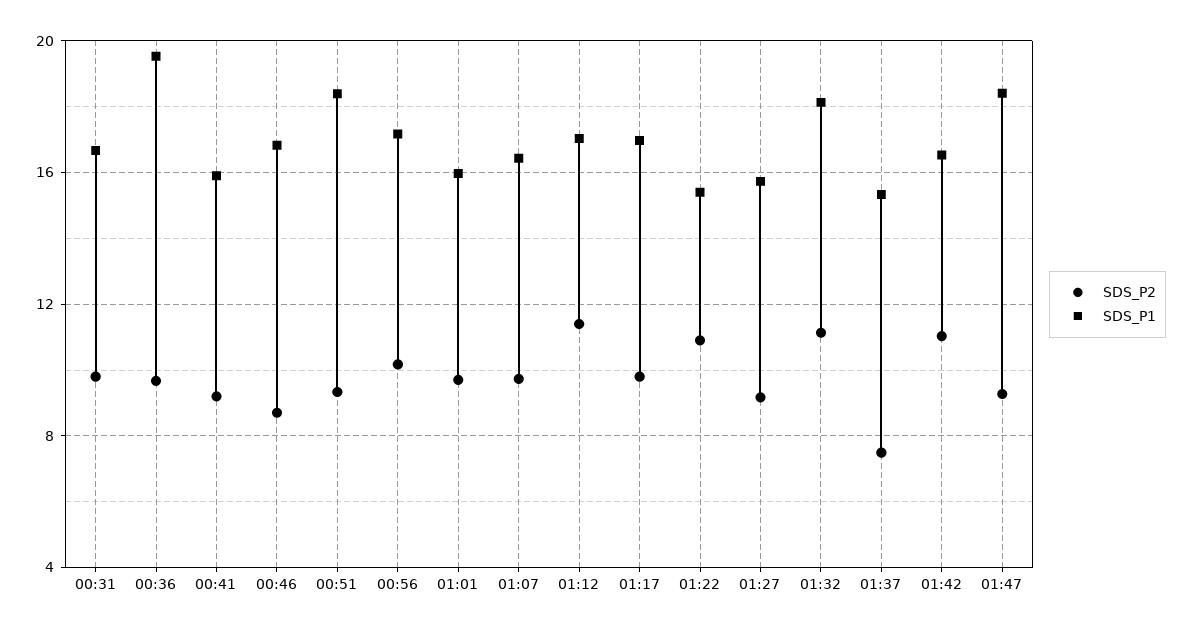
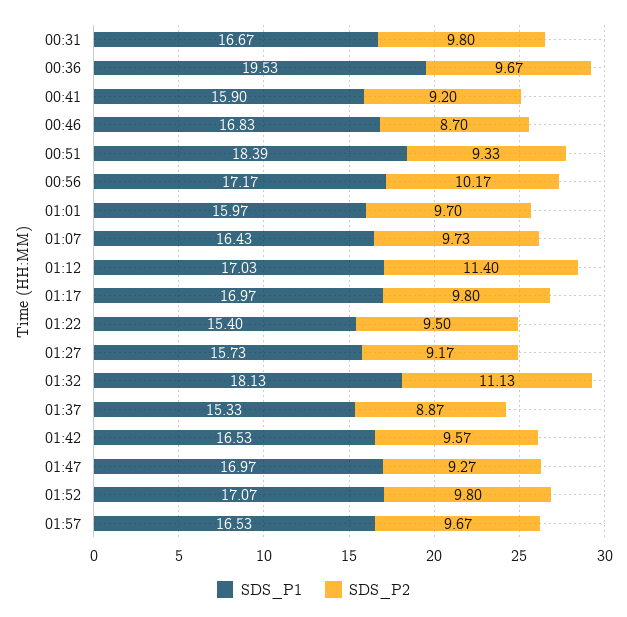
SDS_P2, 01:22: 11 -> 9.5
SDS_P2, 01:37: 7.5 -> 8.87
SDS_P2, 01:42: 11 -> 9.57
SDS_P1, 01:47: 18.5 -> 16.97
SDS_P1, 01:52: none -> 17.07
SDS_P2, 01:52: none -> 9.8
SDS_P1, 01:57: none -> 16.53
SDS_P2, 01:57: none -> 9.67

